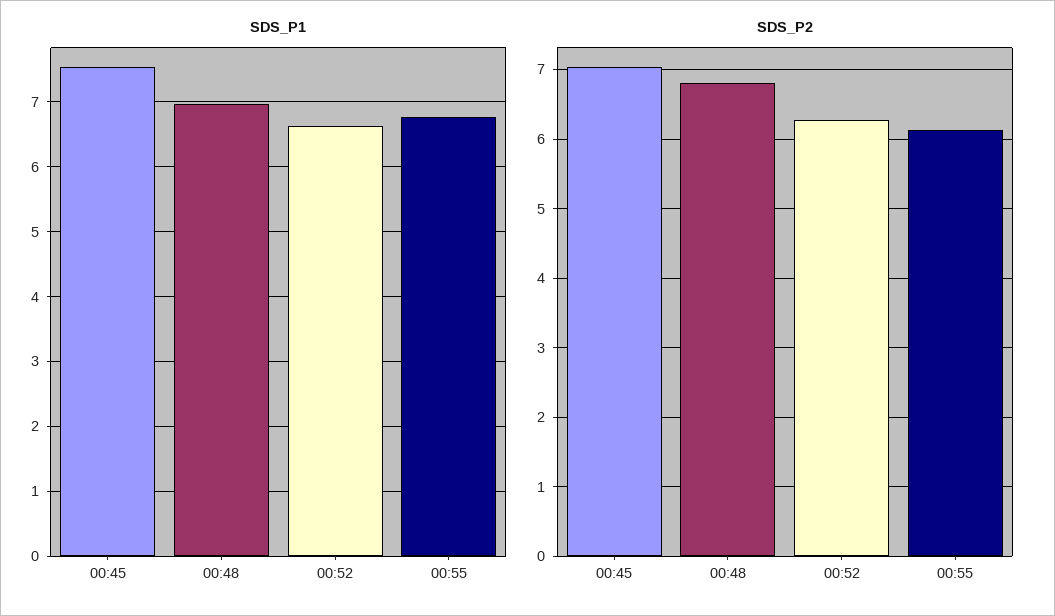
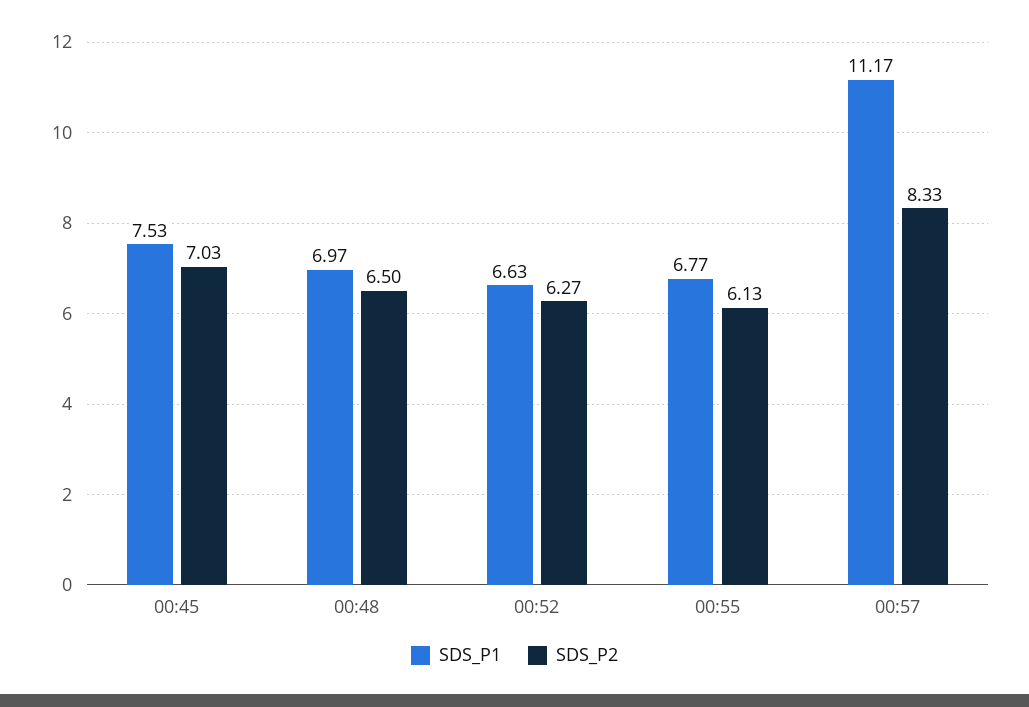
SDS_P2, 00:48: 6.8 -> 6.5
SDS_P1, 00:57: none -> 11.17
SDS_P2, 00:57: none -> 8.33

